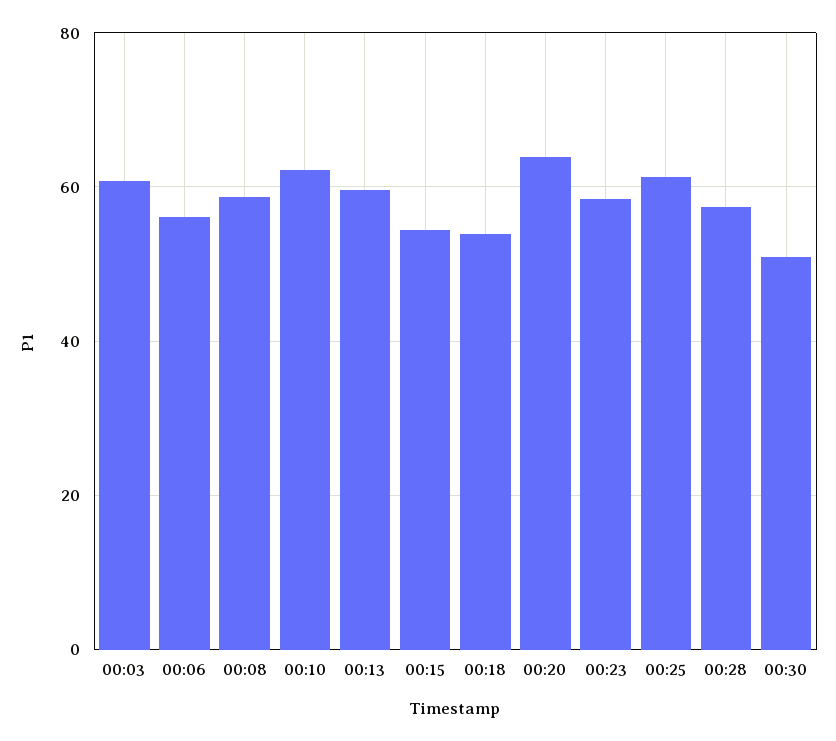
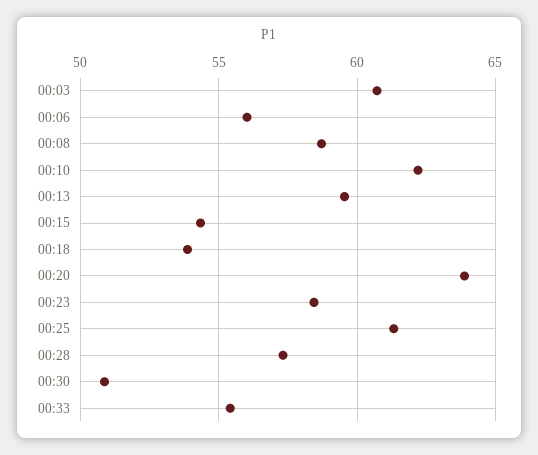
00:33: none -> 55.5

